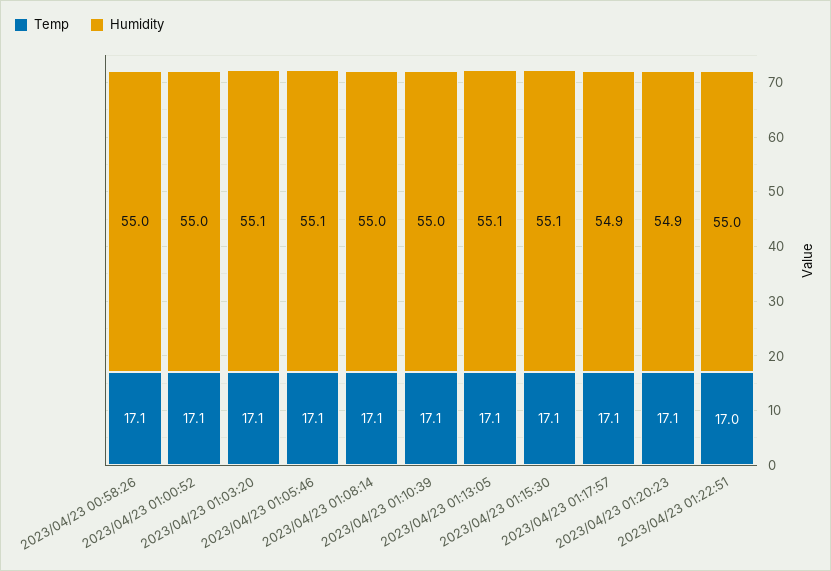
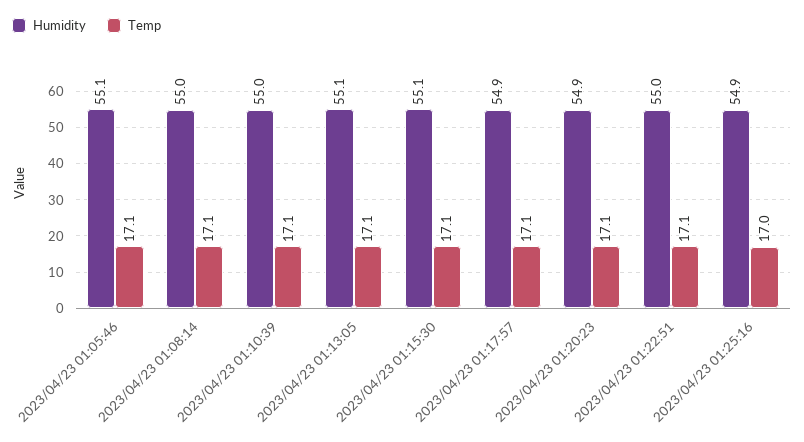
Temp, 2023/04/23 00:58:26: 17.1 -> none
Humidity, 2023/04/23 00:58:26: 55 -> none
Temp, 2023/04/23 01:00:52: 17.1 -> none
Humidity, 2023/04/23 01:00:52: 55 -> none
Temp, 2023/04/23 01:03:20: 17.1 -> none
Humidity, 2023/04/23 01:03:20: 55.1 -> none
Temp, 2023/04/23 01:22:51: 17 -> 17.1
Humidity, 2023/04/23 01:25:16: none -> 54.9
Temp, 2023/04/23 01:25:16: none -> 17

